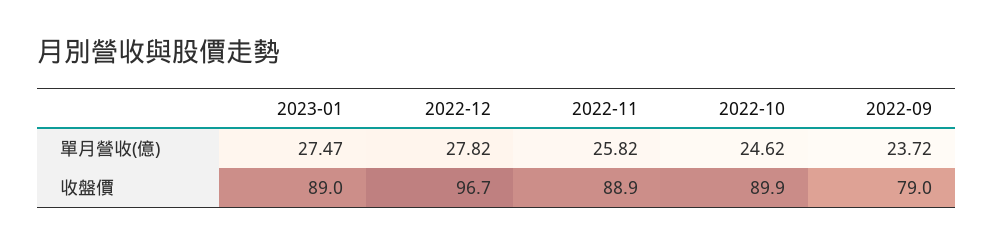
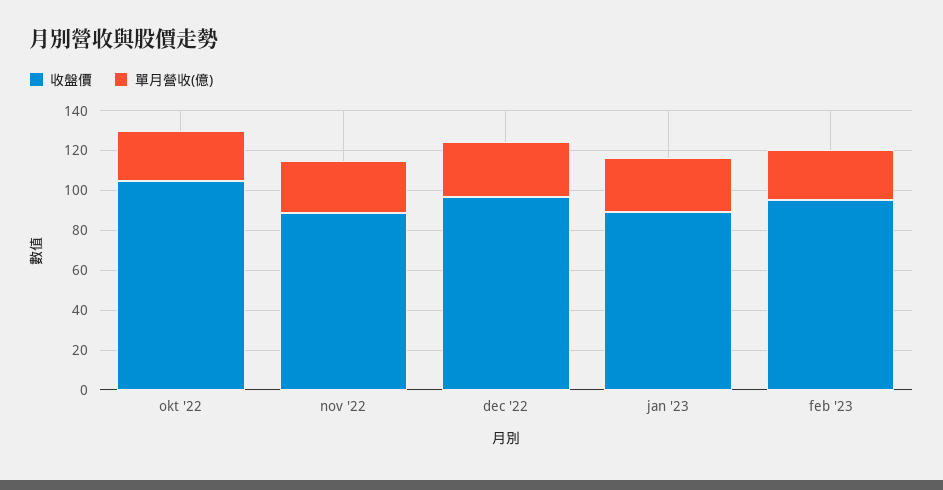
單月營收(億), 2022-09: 23.72 -> none
收盤價, 2022-10: 89.9 -> 105
收盤價, 2022-09: 79 -> none
收盤價, feb '23: none -> 95
單月營收(億), feb '23: none -> 25

